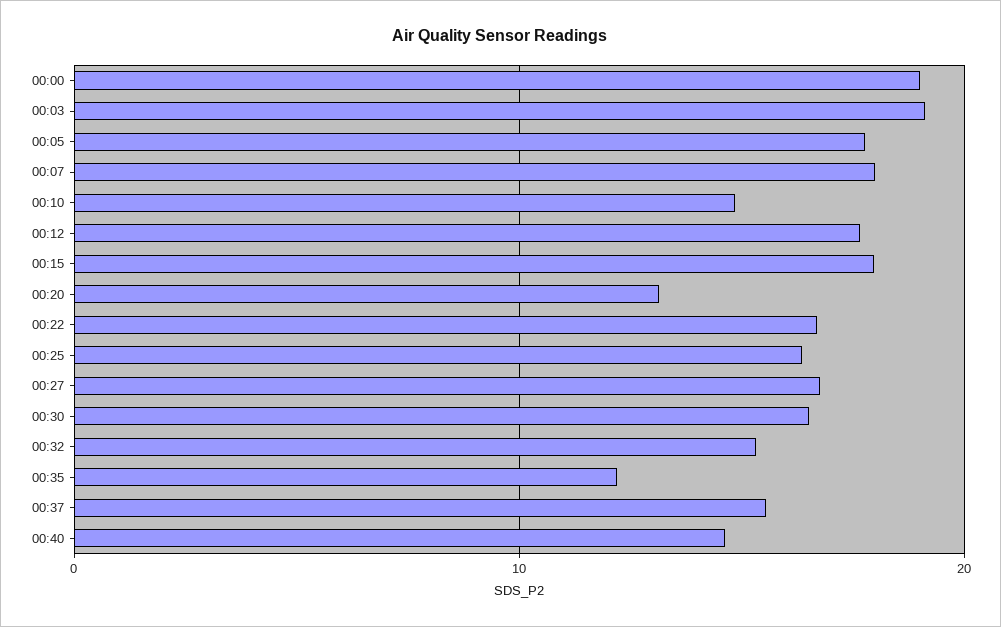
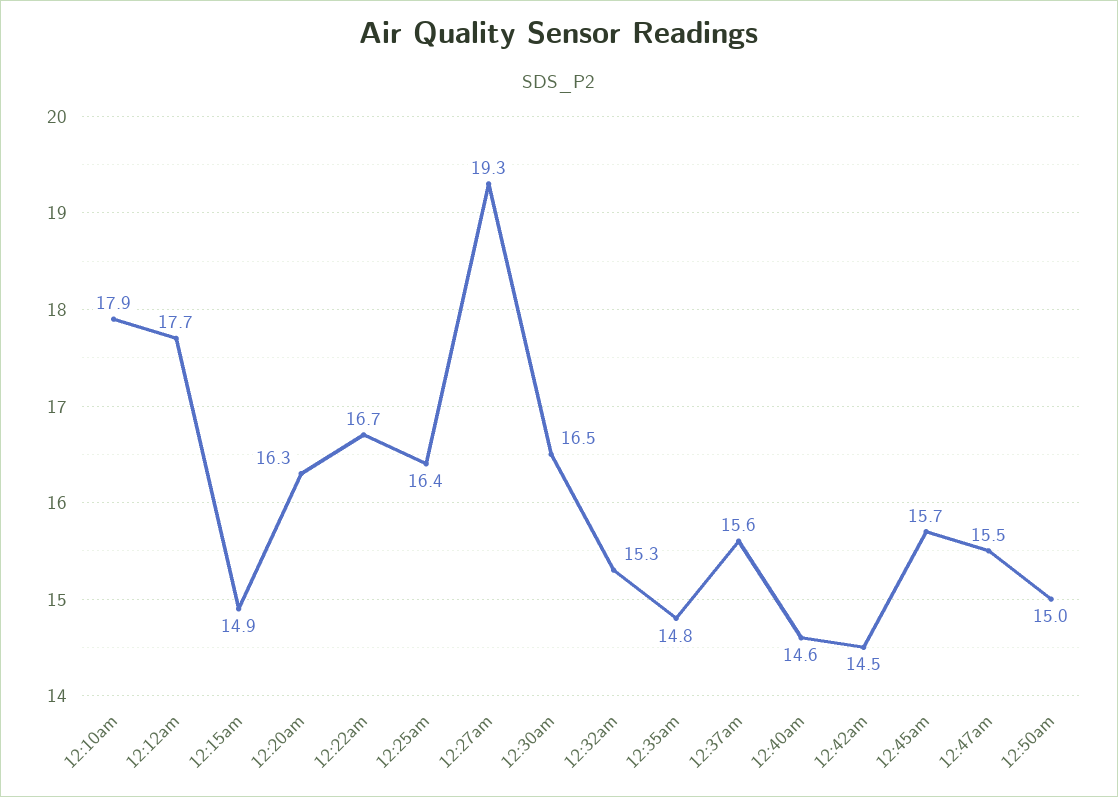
00:00: 19 -> none
00:03: 19 -> none
00:05: 18 -> none
00:07: 18 -> none
00:10: 15 -> 17.9
00:15: 18 -> 14.9
00:20: 13 -> 16.3
00:27: 17 -> 19.3
00:35: 12 -> 14.8
12:42am: none -> 14.5
12:45am: none -> 15.7
12:47am: none -> 15.5
12:50am: none -> 15

